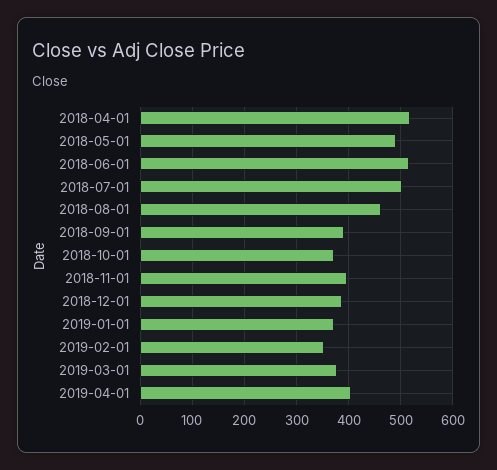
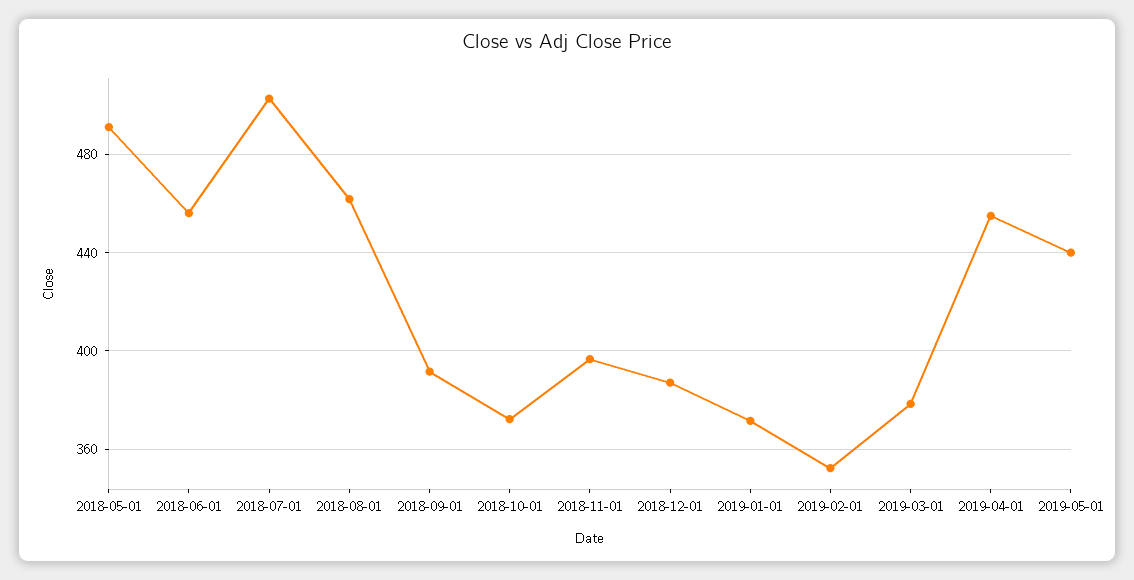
2018-04-01: 520 -> none
2018-06-01: 520 -> 455
2019-04-01: 400 -> 455
2019-05-01: none -> 440

